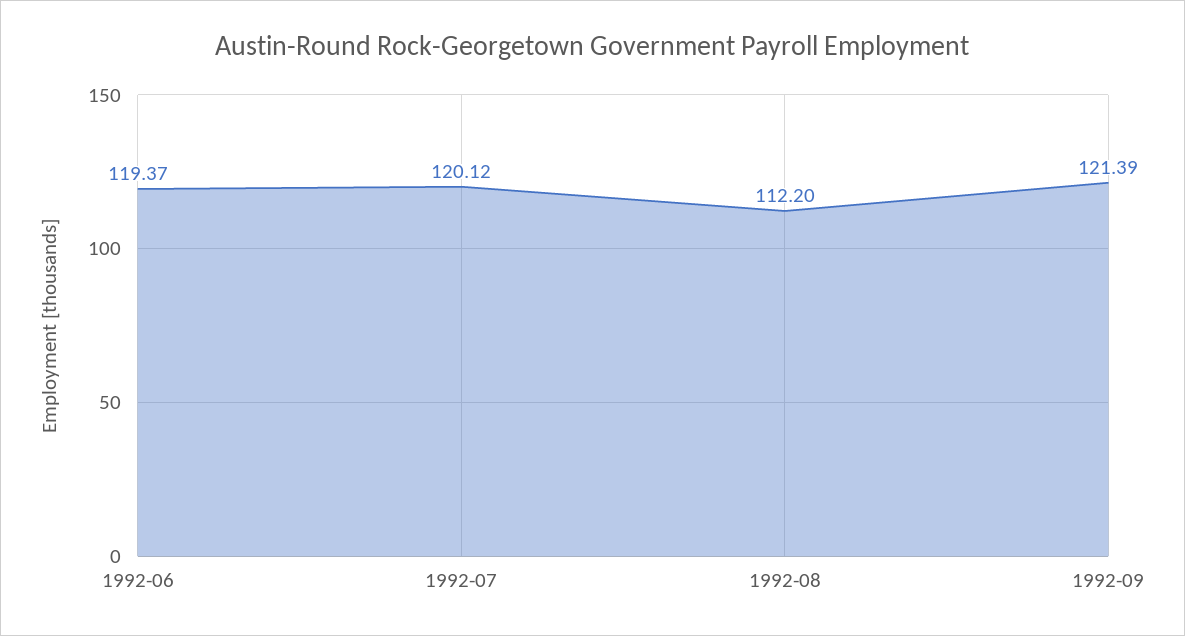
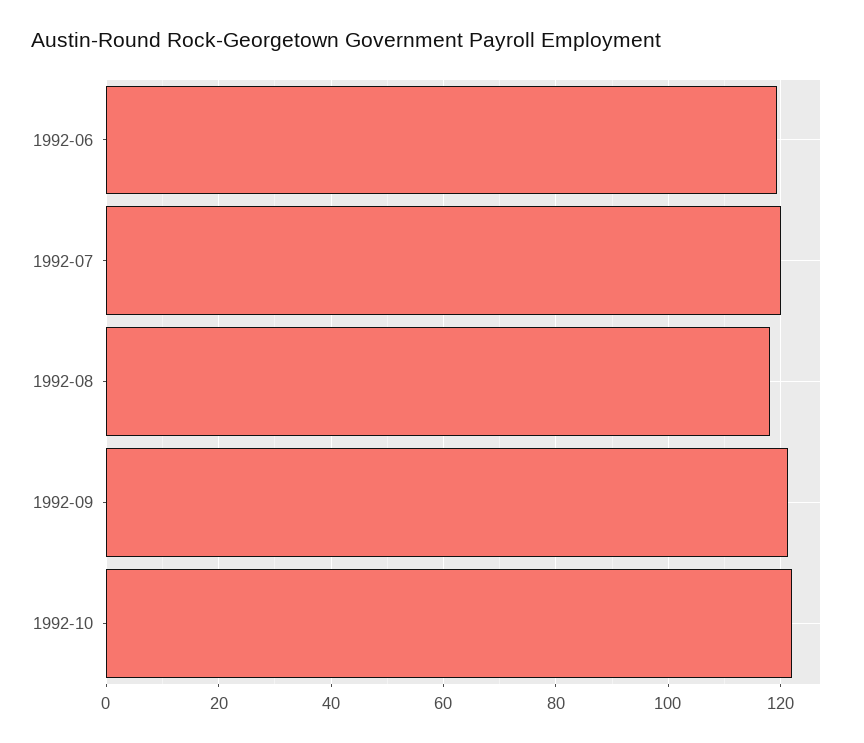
1992-08: 112.2 -> 118
1992-10: none -> 122

